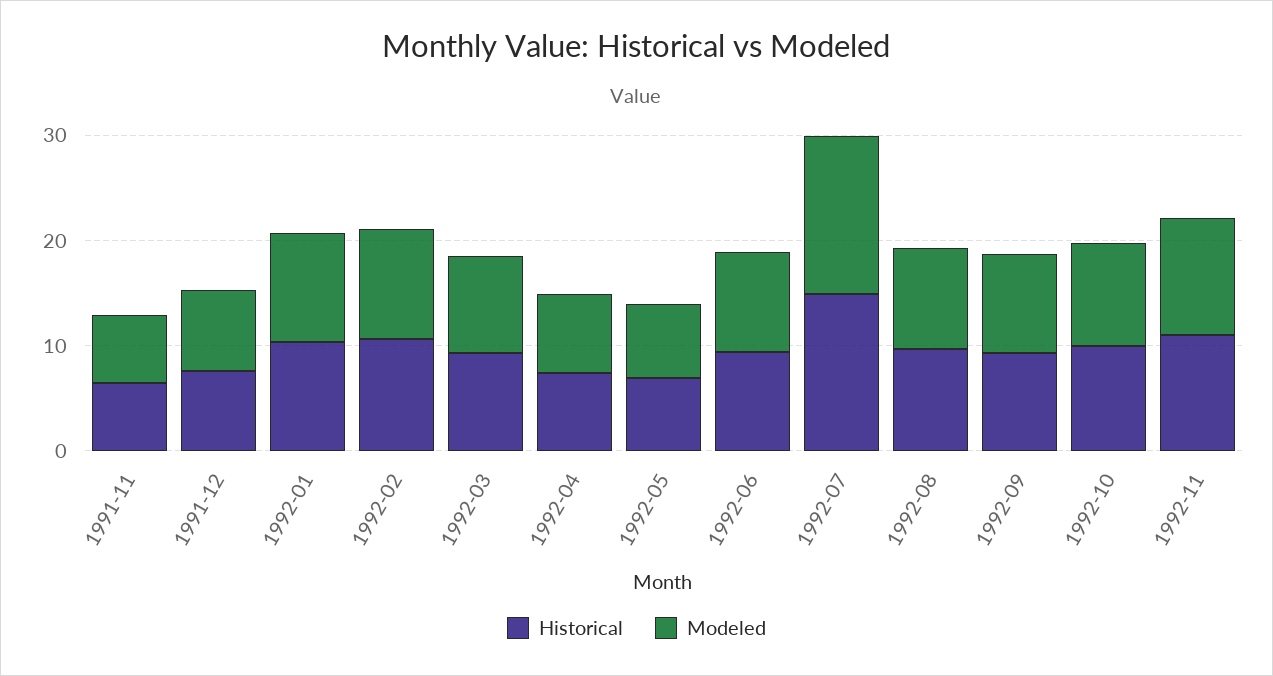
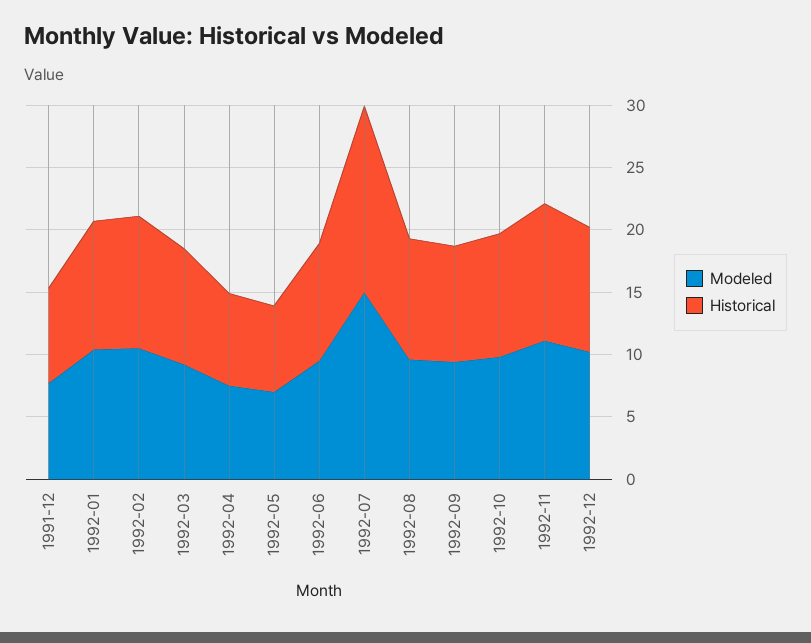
Historical, 1991-11: 6 -> none
Modeled, 1991-11: 6 -> none
Modeled, 1992-12: none -> 10
Historical, 1992-12: none -> 10

